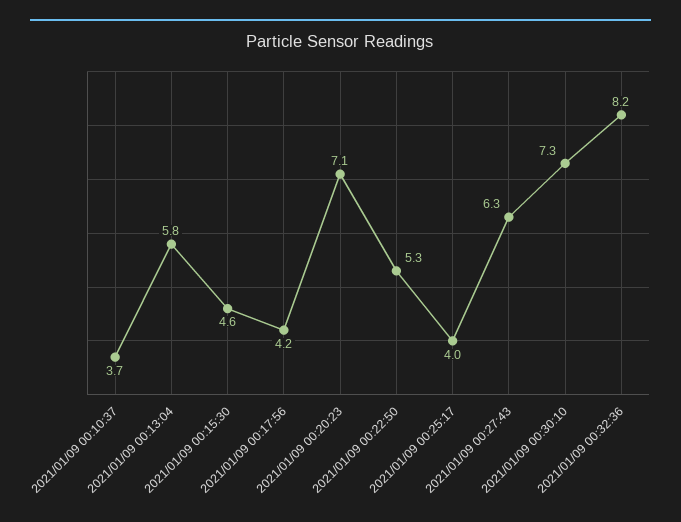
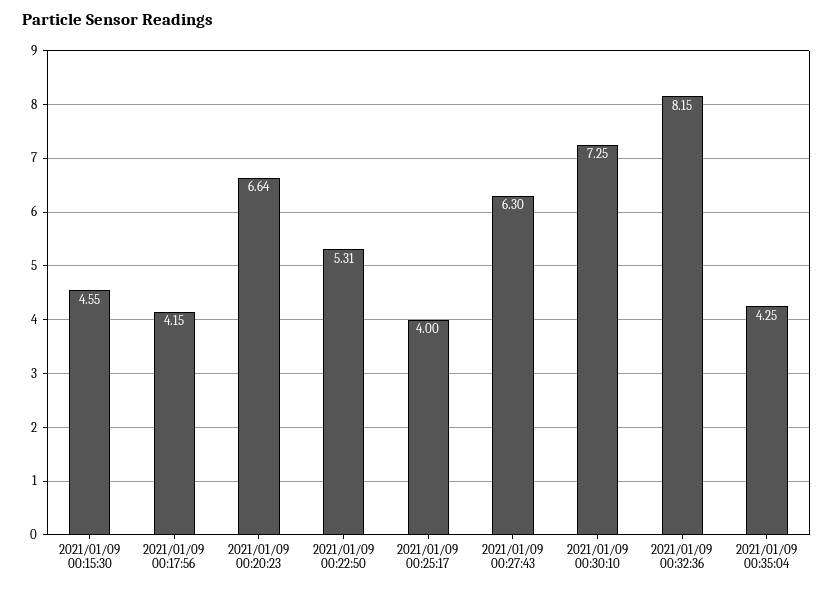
2021/01/09 00:10:37: 3.7 -> none
2021/01/09 00:13:04: 5.8 -> none
2021/01/09 00:20:23: 7.1 -> 6.64
2021/01/09 00:35:04: none -> 4.25

